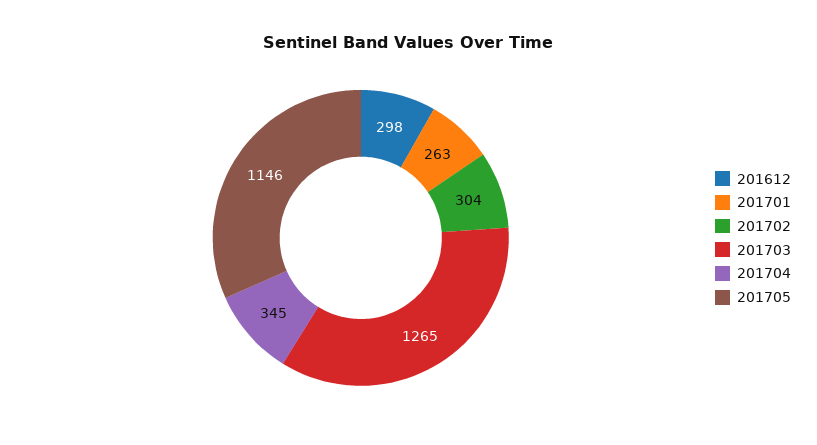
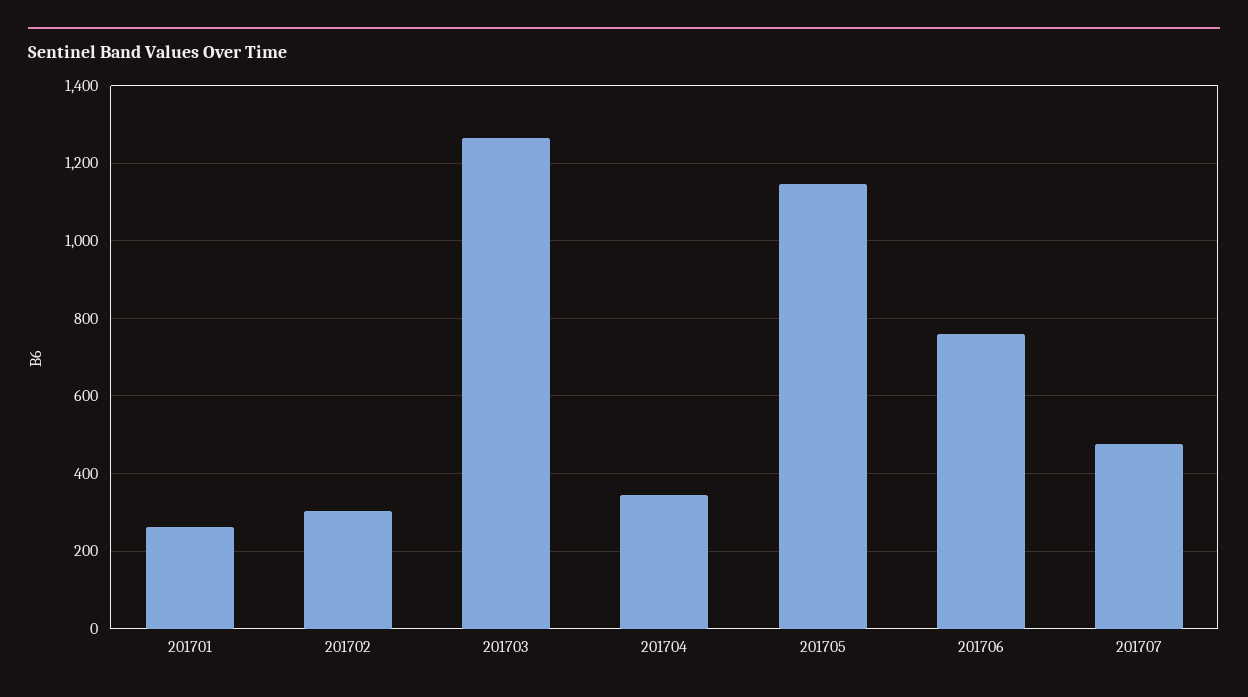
201612: 298 -> none
201706: none -> 760
201707: none -> 480

